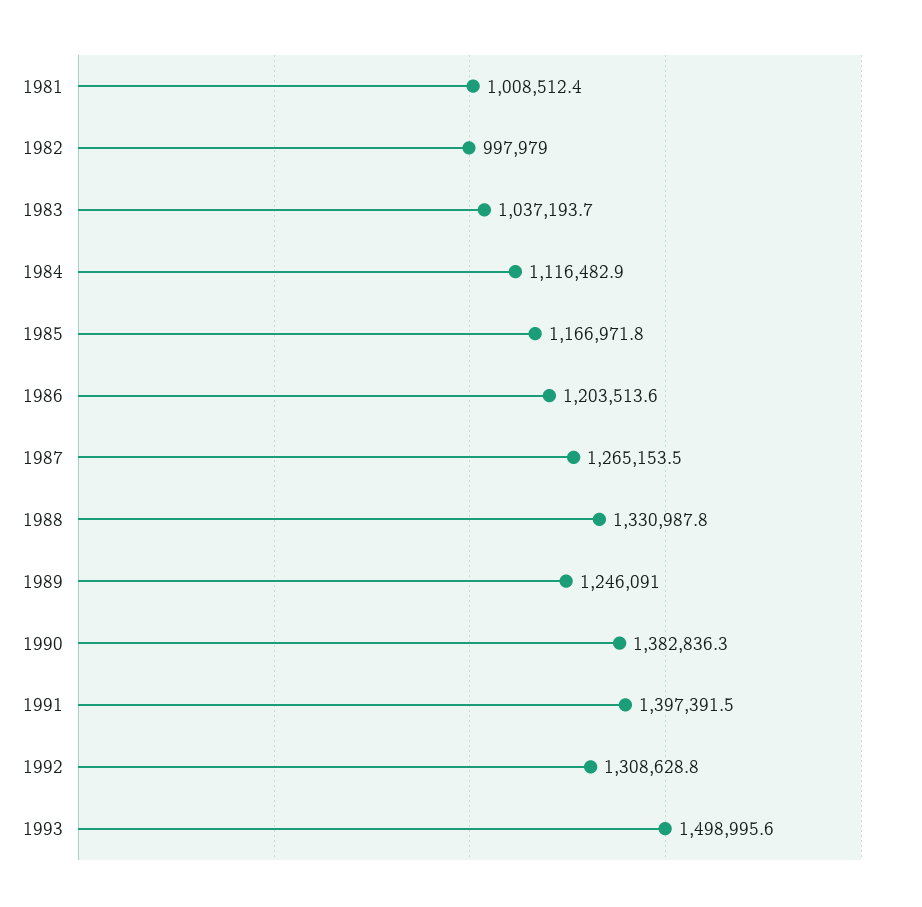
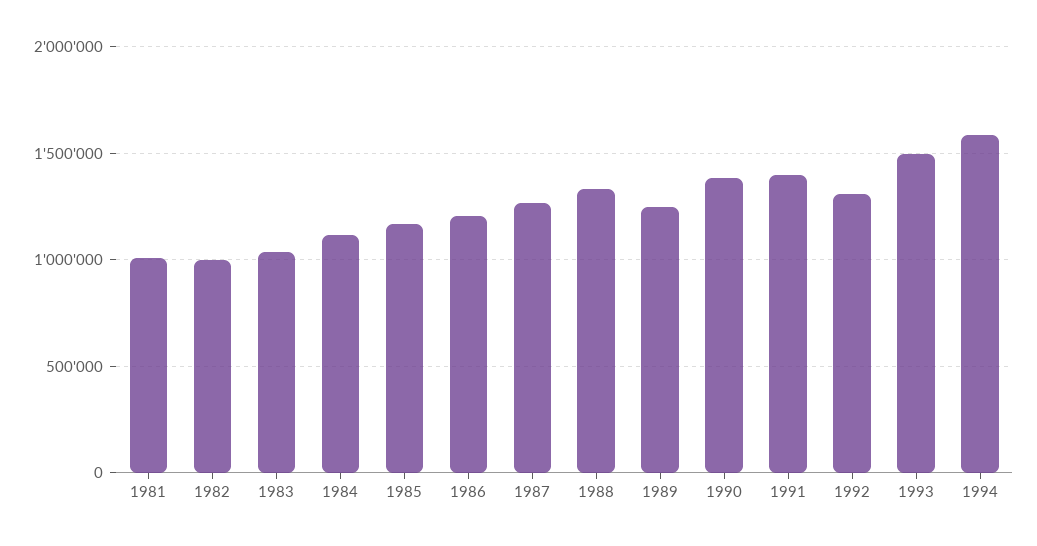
1994: none -> 1600000

